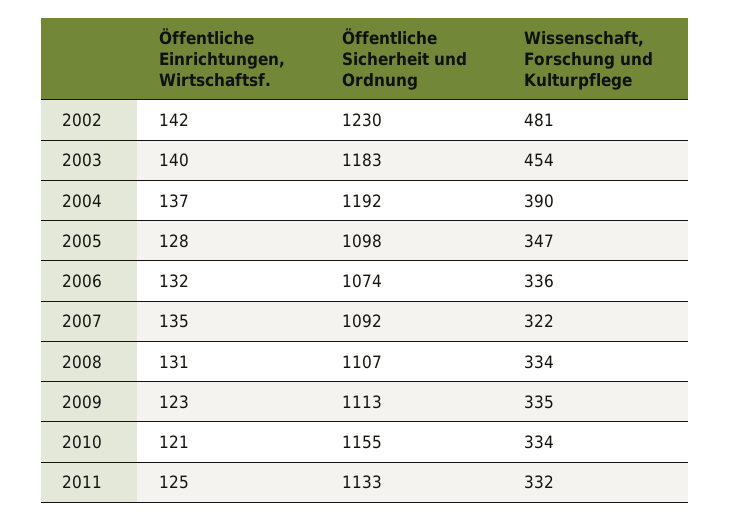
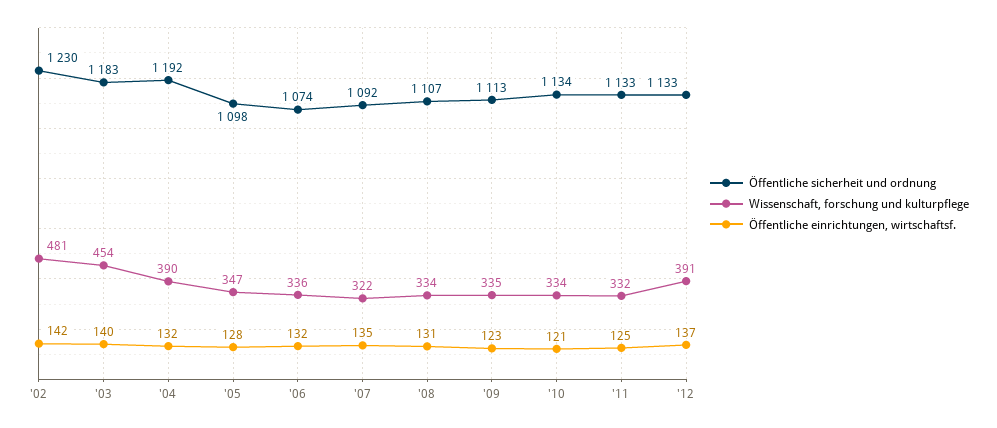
Öffentliche Einrichtungen, Wirtschaftsf., 2004: 137 -> 132
Öffentliche Sicherheit und Ordnung, 2010: 1155 -> 1134
Öffentliche Sicherheit und Ordnung, '12: none -> 1133
Wissenschaft, Forschung und Kulturpflege, '12: none -> 391
Öffentliche Einrichtungen, Wirtschaftsf., '12: none -> 137

